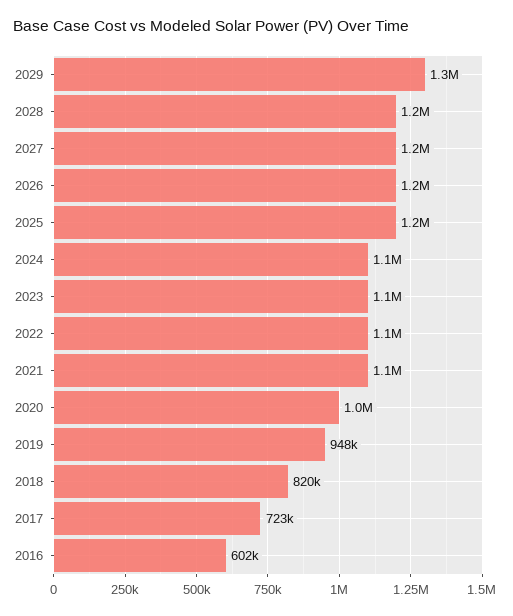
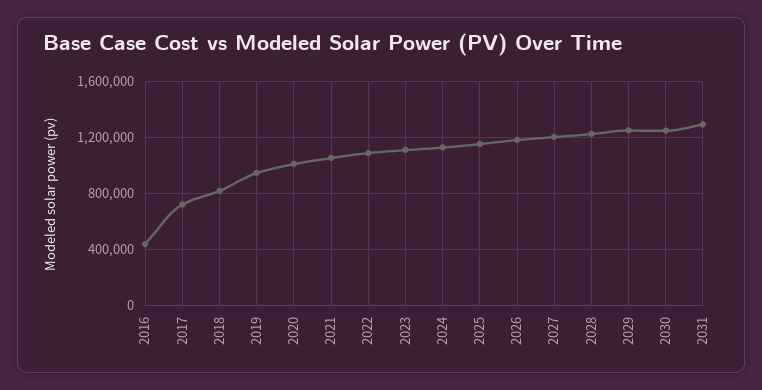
2016: 602000 -> 450000
2030: none -> 1250000
2031: none -> 1300000

